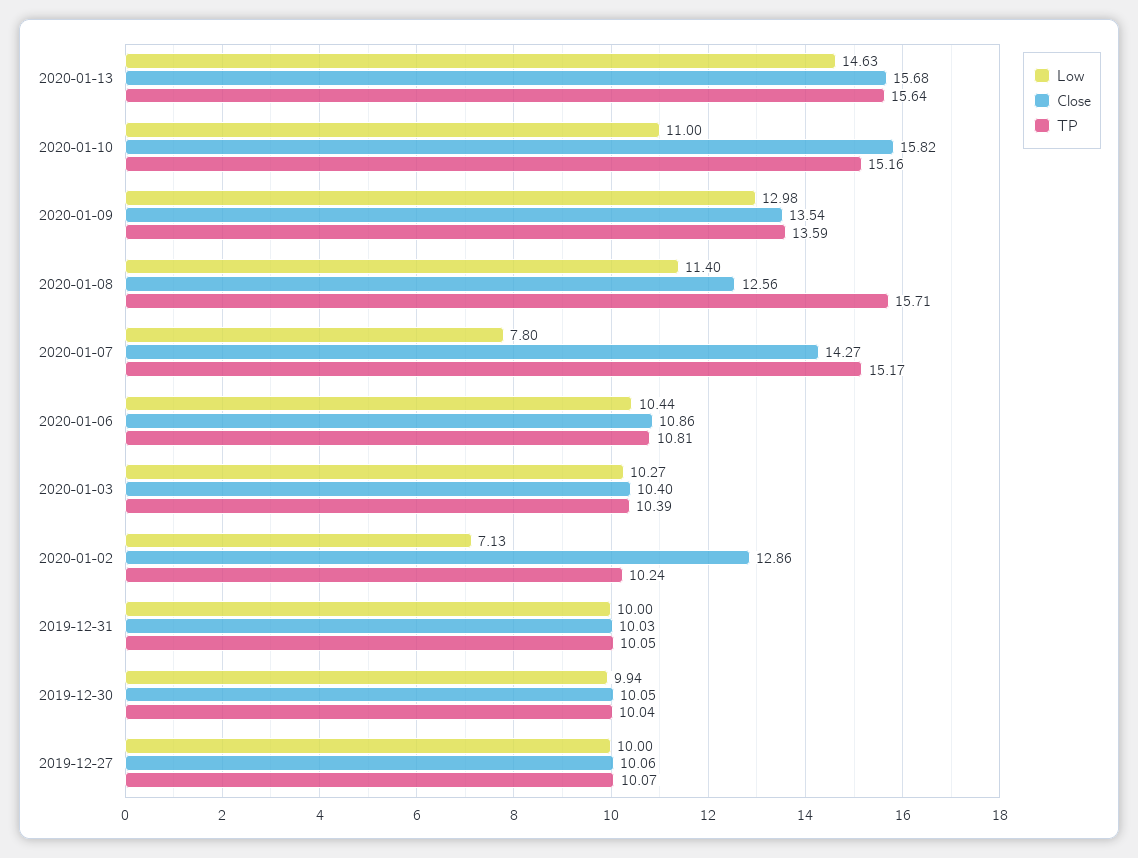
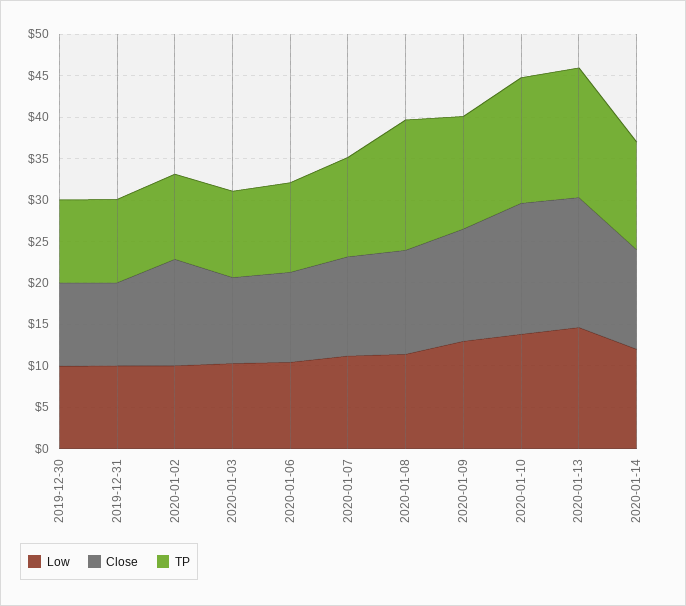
Low, 2020-01-10: 11 -> 14
Low, 2020-01-07: 7.8 -> 11
Close, 2020-01-07: 14.27 -> 12
TP, 2020-01-07: 15.17 -> 12
Low, 2020-01-02: 7.13 -> 10
Low, 2019-12-27: 10 -> none
Close, 2019-12-27: 10.06 -> none
TP, 2019-12-27: 10.07 -> none
Low, 2020-01-14: none -> 12
Close, 2020-01-14: none -> 12
TP, 2020-01-14: none -> 13

